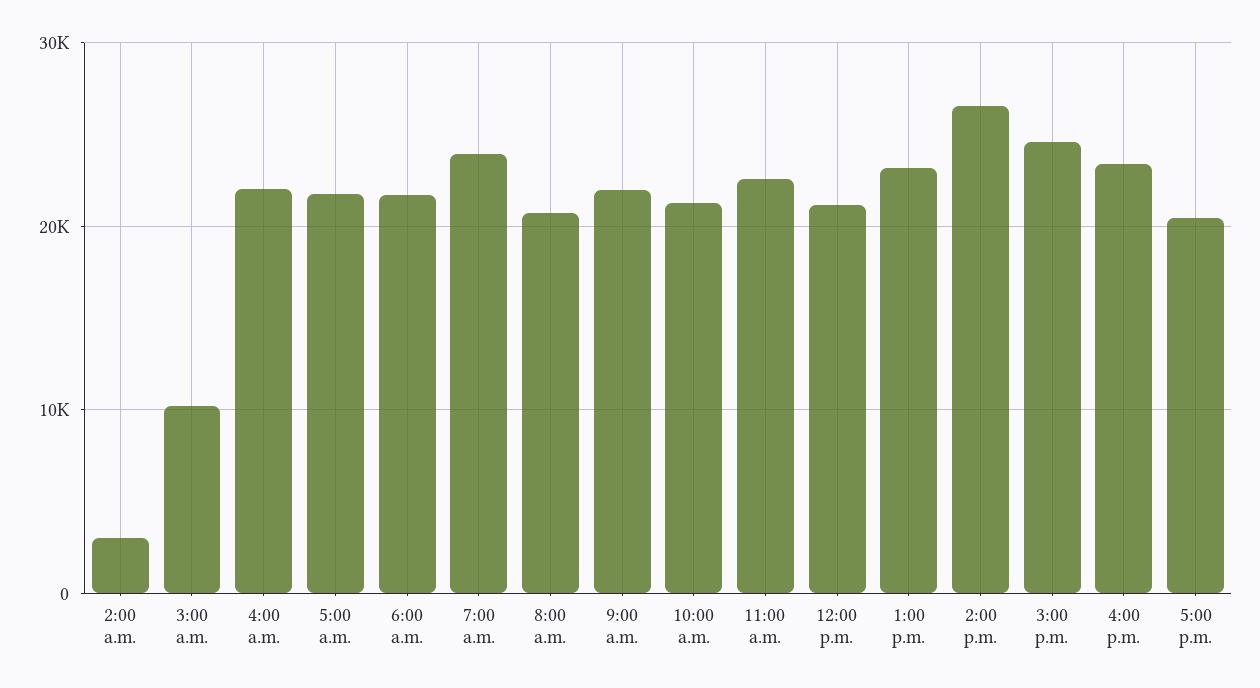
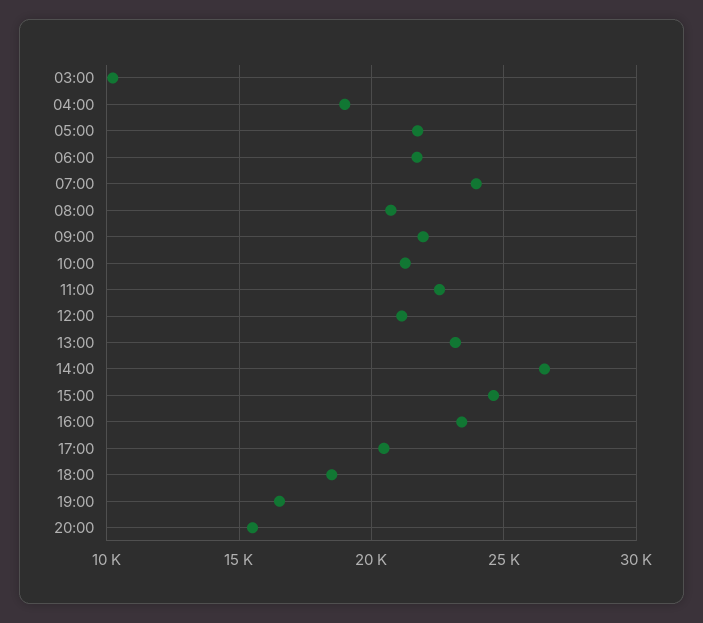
2:00 a.m.: 3000 -> none
4:00 a.m.: 22000 -> 19000
18:00: none -> 18500
19:00: none -> 16500
20:00: none -> 15500

